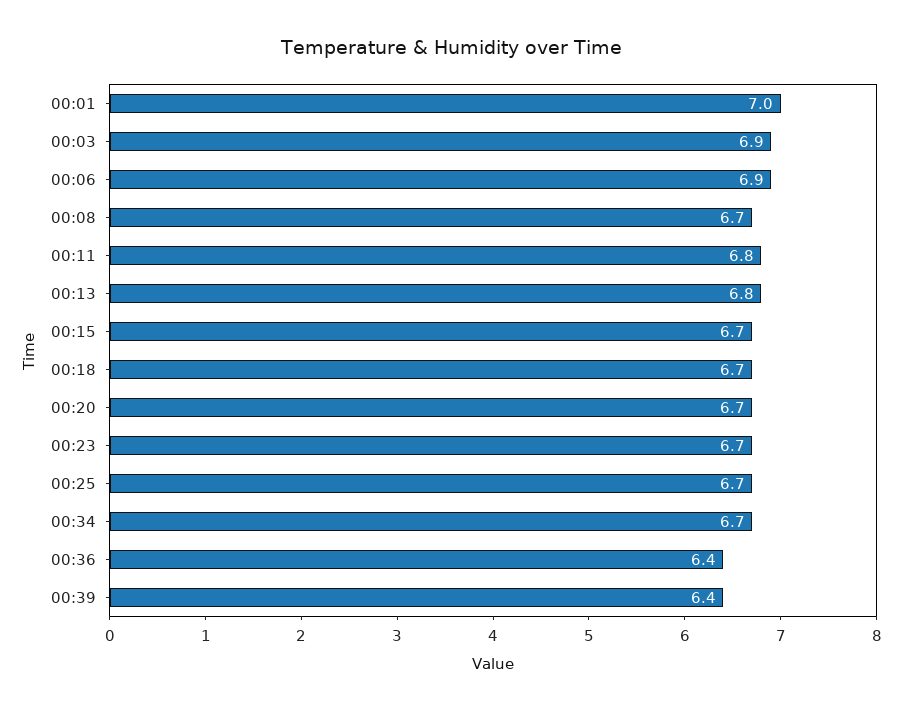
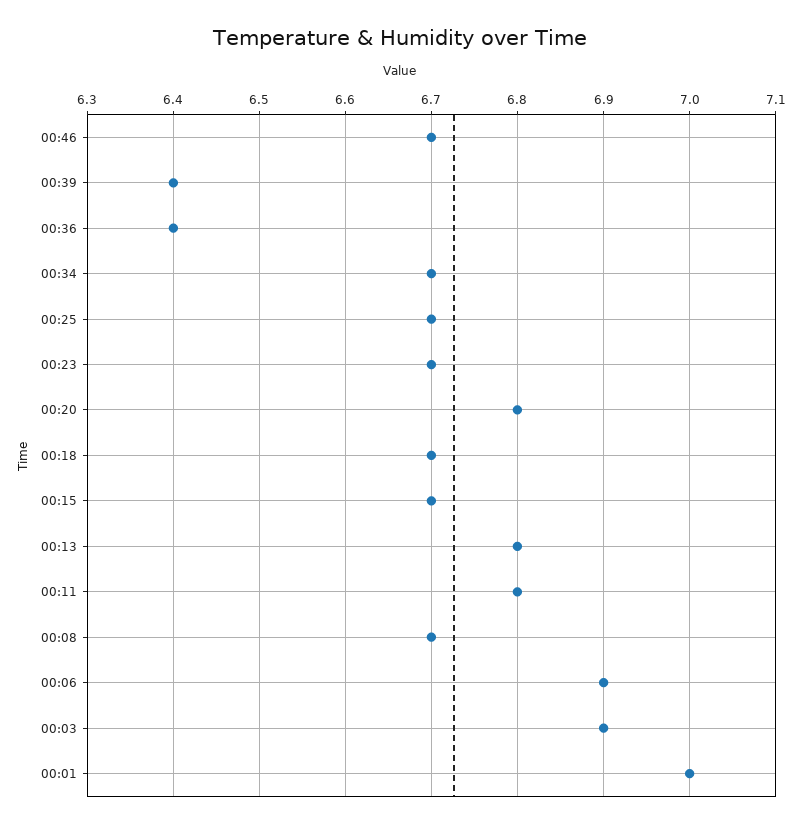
00:20: 6.7 -> 6.8
00:46: none -> 6.7

